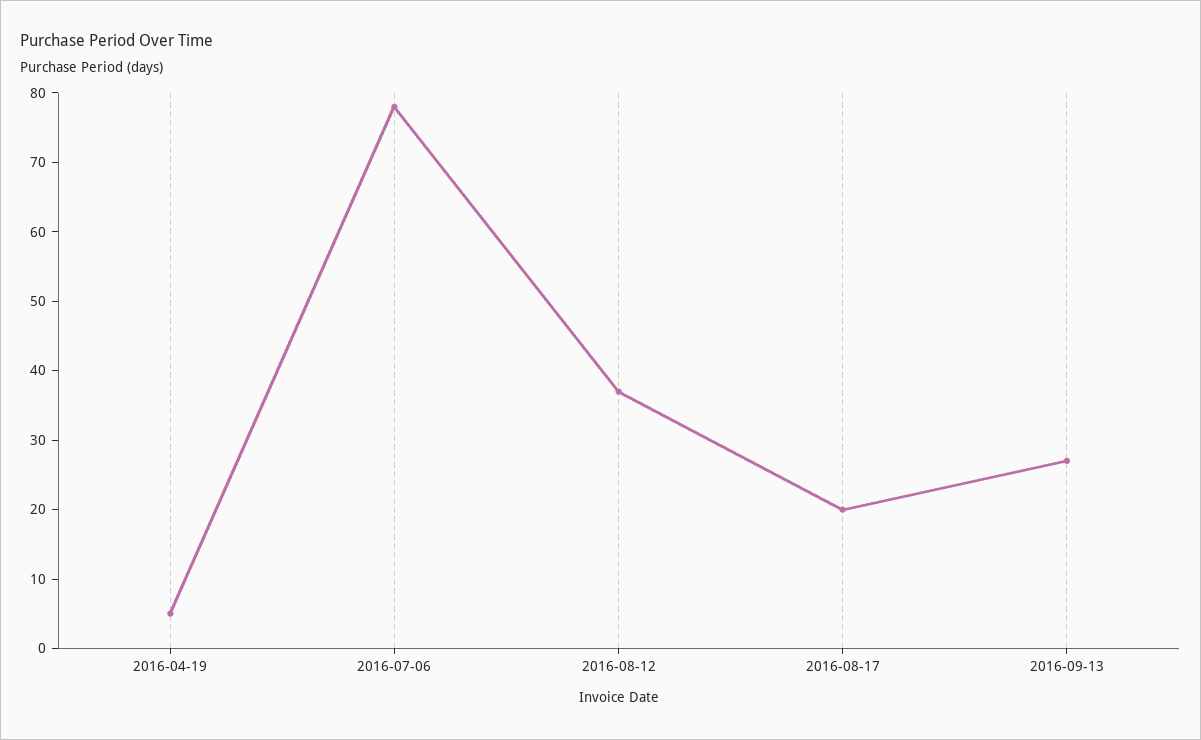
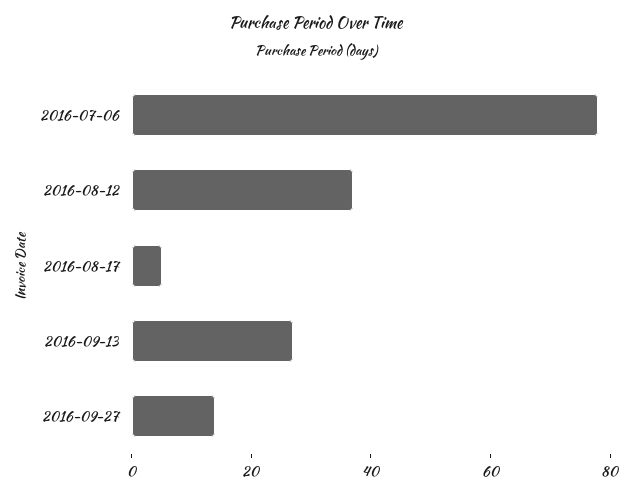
2016-04-19: 5 -> none
2016-08-17: 20 -> 5
2016-09-27: none -> 15

